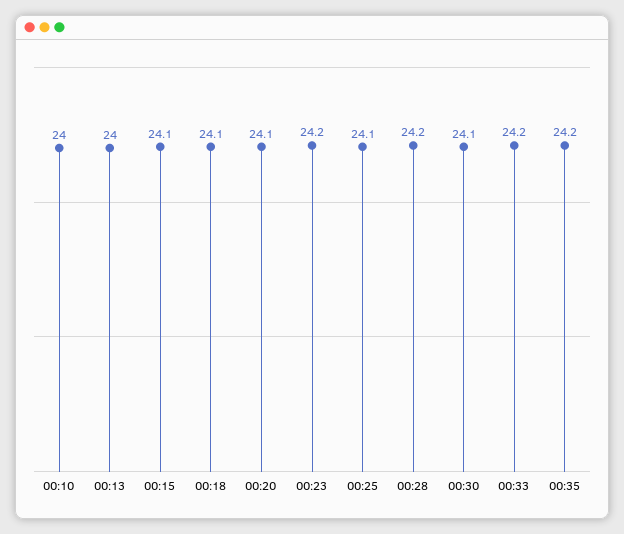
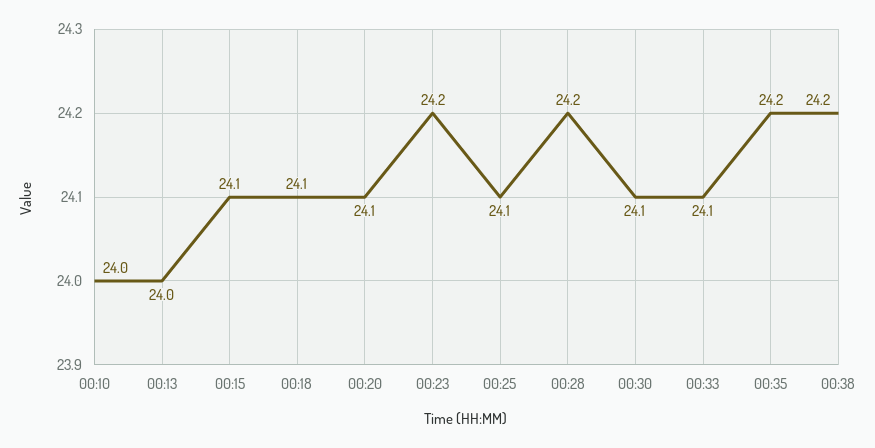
00:33: 24.2 -> 24.1
00:38: none -> 24.2

